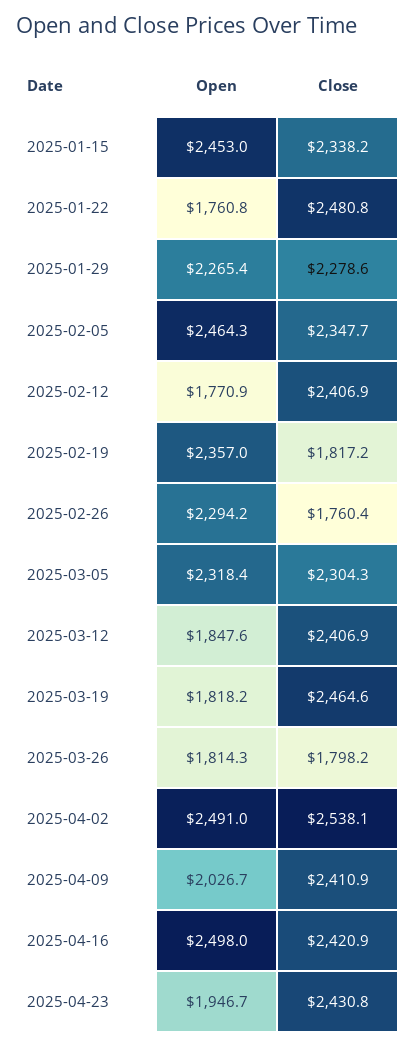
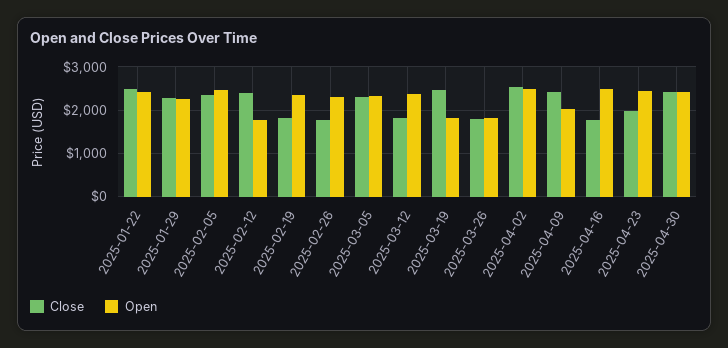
Open, 2025-01-15: 2453 -> none
Close, 2025-01-15: 2338.2 -> none
Open, 2025-01-22: 1760.8 -> 2400
Open, 2025-03-12: 1847.6 -> 2400
Close, 2025-03-12: 2406.9 -> 1800
Close, 2025-04-16: 2420.9 -> 1800
Open, 2025-04-23: 1946.7 -> 2400
Close, 2025-04-23: 2430.8 -> 2000
Close, 2025-04-30: none -> 2400
Open, 2025-04-30: none -> 2400

